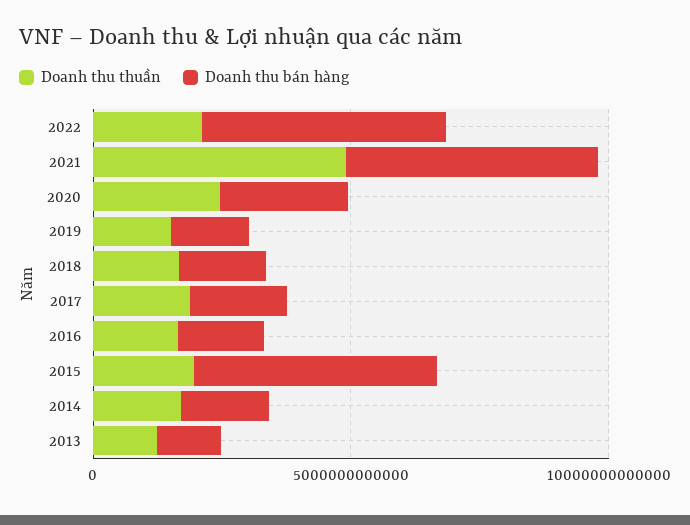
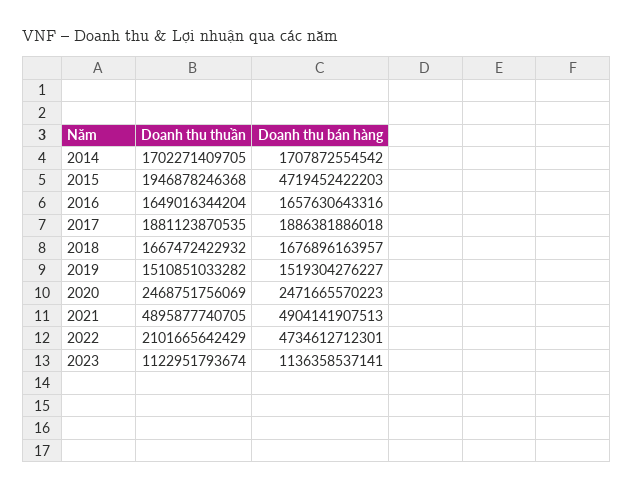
Doanh thu thuần, 2013: 1000000000000 -> none
Doanh thu bán hàng, 2013: 1000000000000 -> none
Doanh thu thuần, 2023: none -> 1122951793674
Doanh thu bán hàng, 2023: none -> 1136358537141

